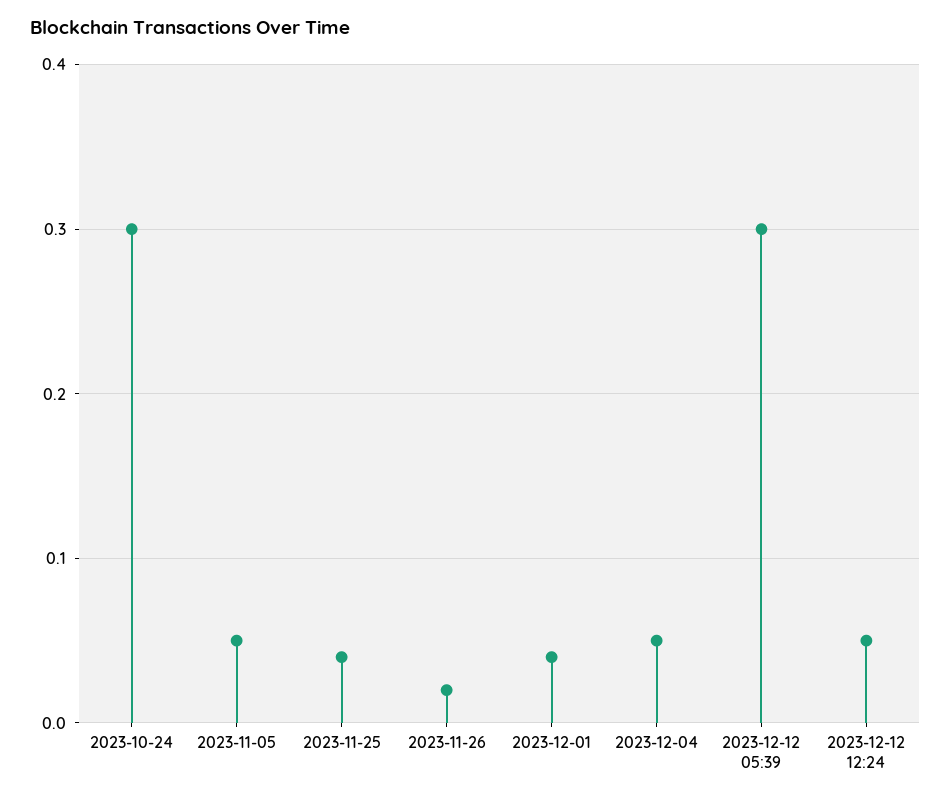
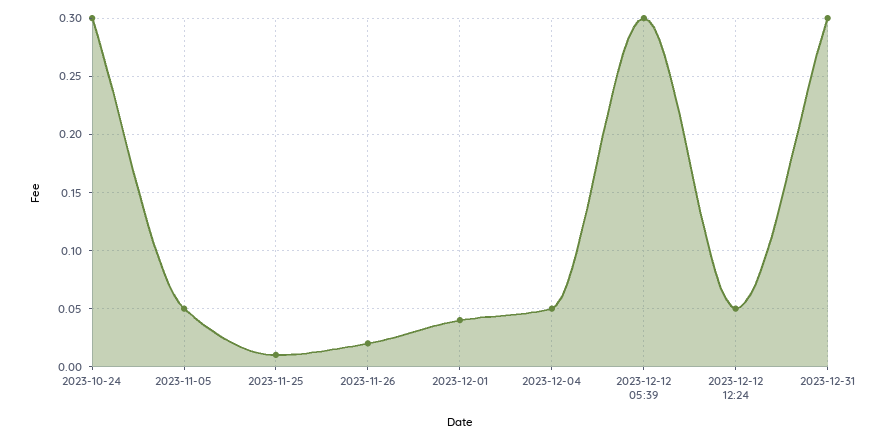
2023-11-25: 0.04 -> 0.01
2023-12-31: none -> 0.3

